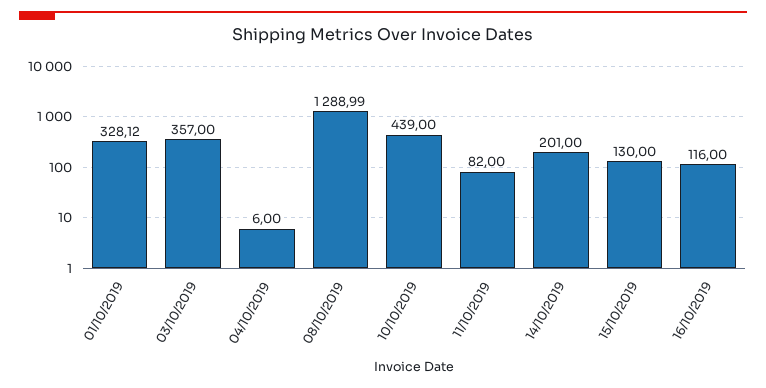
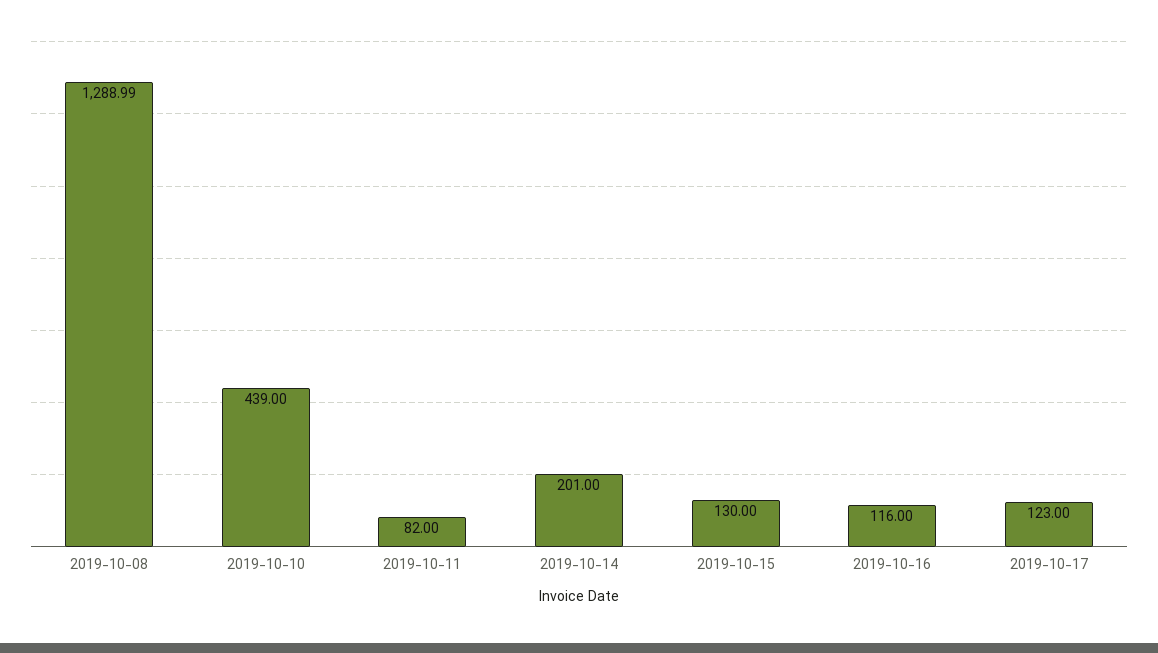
01/10/2019: 328.12 -> none
03/10/2019: 357 -> none
04/10/2019: 6 -> none
2019-10-17: none -> 123

